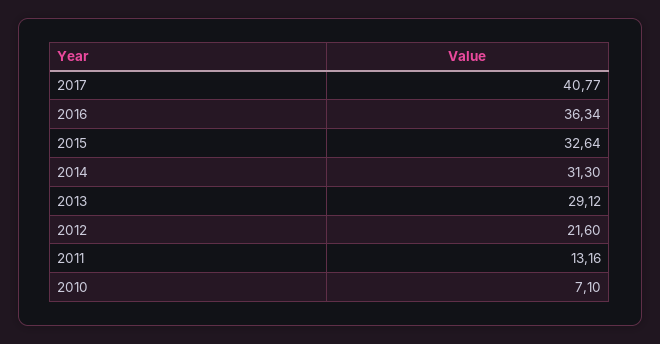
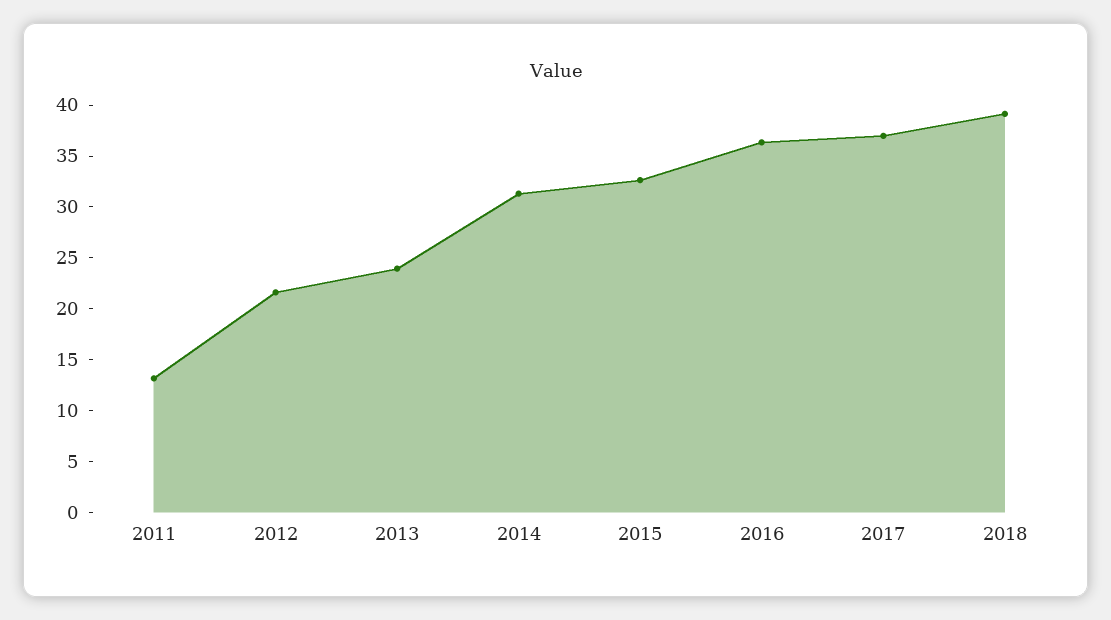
2017: 40.77 -> 37
2013: 29.12 -> 24
2010: 7.1 -> none
2018: none -> 39

